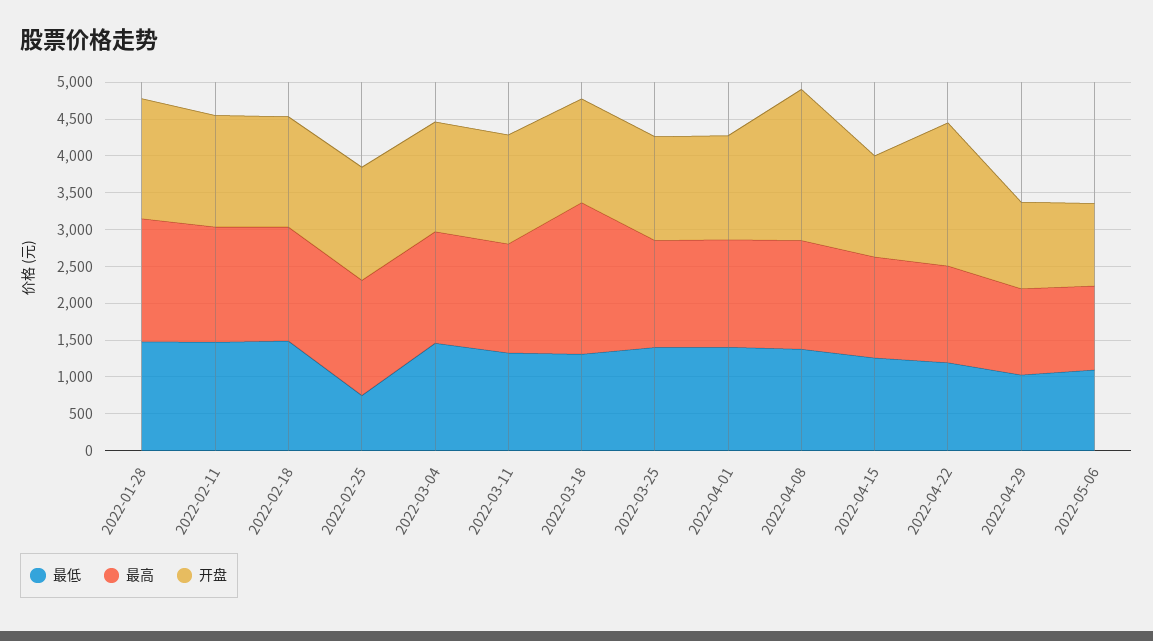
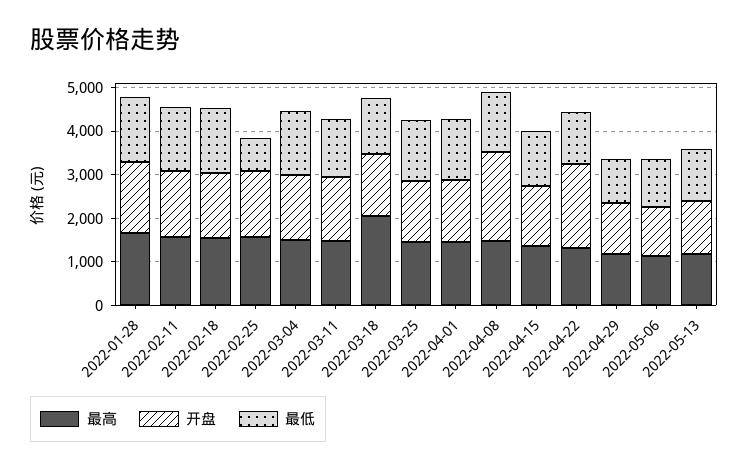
最高, 2022-05-13: none -> 1200
开盘, 2022-05-13: none -> 1200
最低, 2022-05-13: none -> 1200

